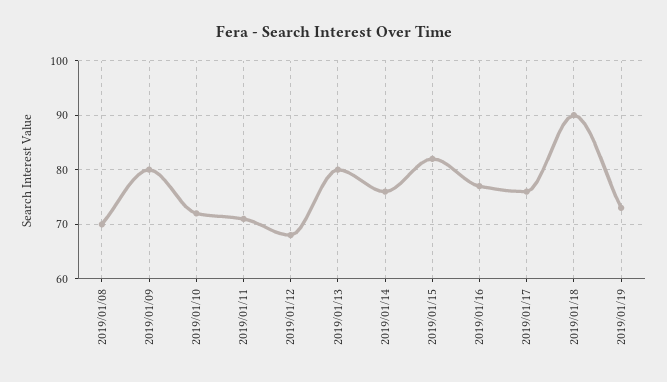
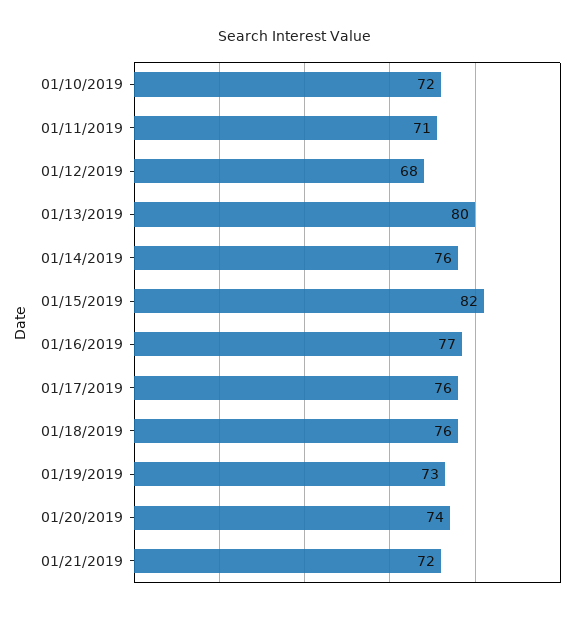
2019/01/08: 70 -> none
2019/01/09: 80 -> none
2019/01/18: 90 -> 76
01/20/2019: none -> 74
01/21/2019: none -> 72

